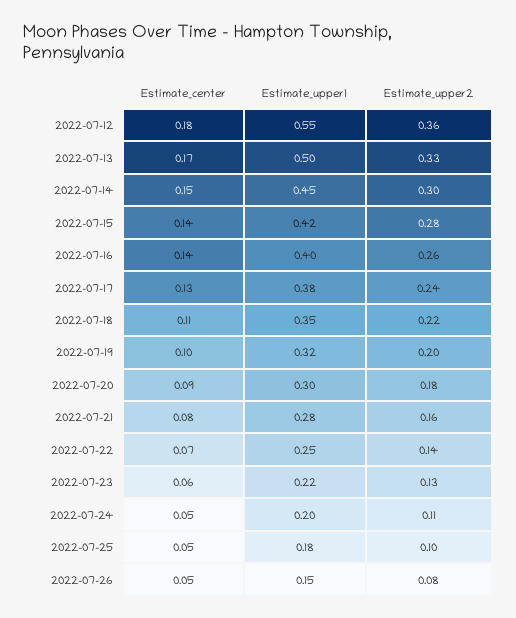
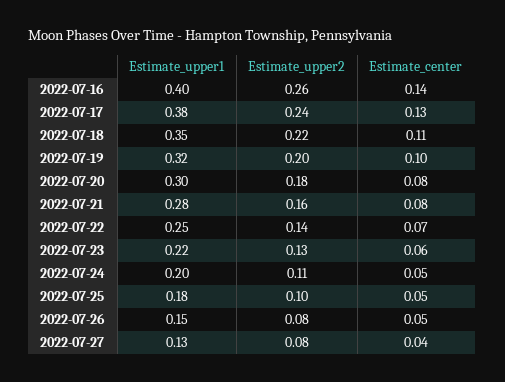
Estimate_center, 2022-07-12: 0.18 -> none
Estimate_upper1, 2022-07-12: 0.55 -> none
Estimate_upper2, 2022-07-12: 0.36 -> none
Estimate_center, 2022-07-13: 0.17 -> none
Estimate_upper1, 2022-07-13: 0.5 -> none
Estimate_upper2, 2022-07-13: 0.33 -> none
Estimate_center, 2022-07-14: 0.15 -> none
Estimate_upper1, 2022-07-14: 0.45 -> none
Estimate_upper2, 2022-07-14: 0.3 -> none
Estimate_center, 2022-07-15: 0.14 -> none
Estimate_upper1, 2022-07-15: 0.42 -> none
Estimate_upper2, 2022-07-15: 0.28 -> none
Estimate_center, 2022-07-20: 0.09 -> 0.08
Estimate_upper1, 2022-07-27: none -> 0.13
Estimate_upper2, 2022-07-27: none -> 0.08
Estimate_center, 2022-07-27: none -> 0.04

